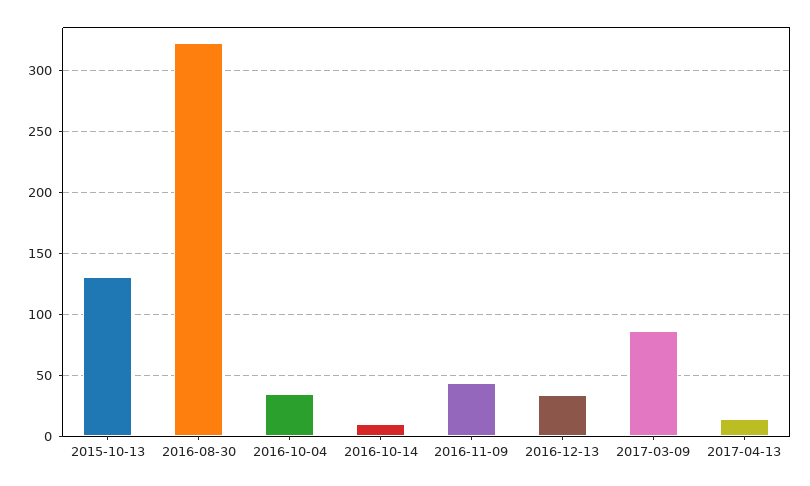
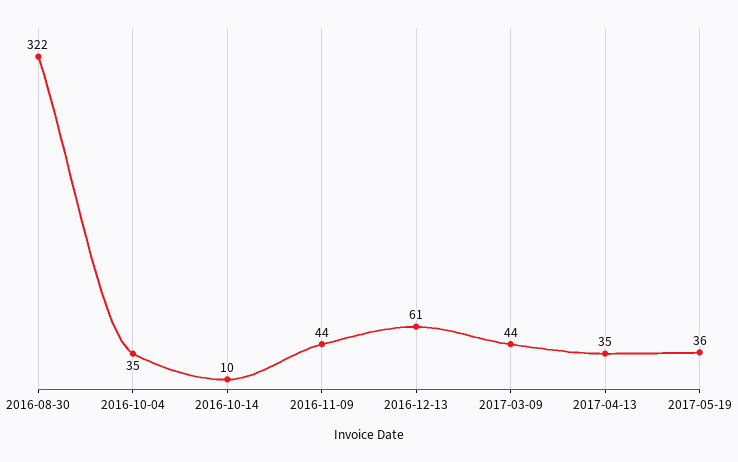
2015-10-13: 130 -> none
2016-12-13: 35 -> 61
2017-03-09: 85 -> 44
2017-04-13: 15 -> 35
2017-05-19: none -> 36

